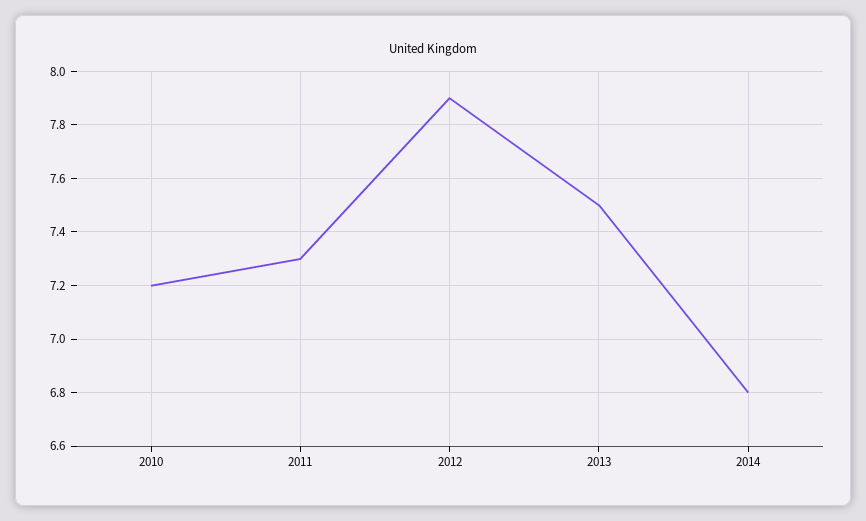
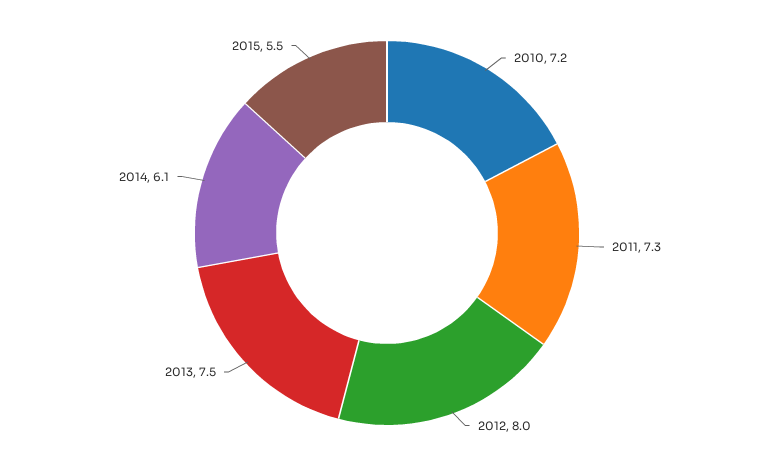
2012: 7.9 -> 8
2014: 6.8 -> 6.1
2015: none -> 5.5

